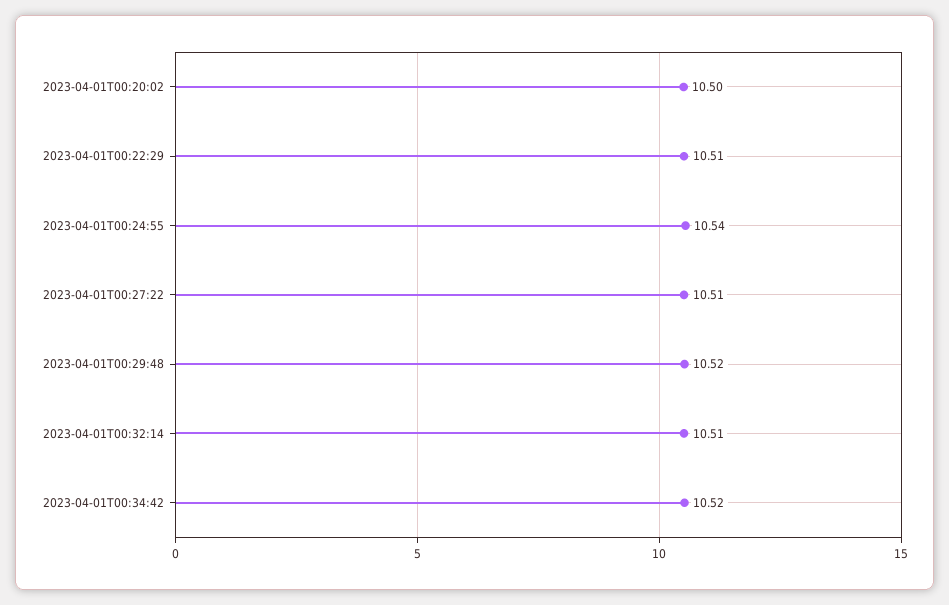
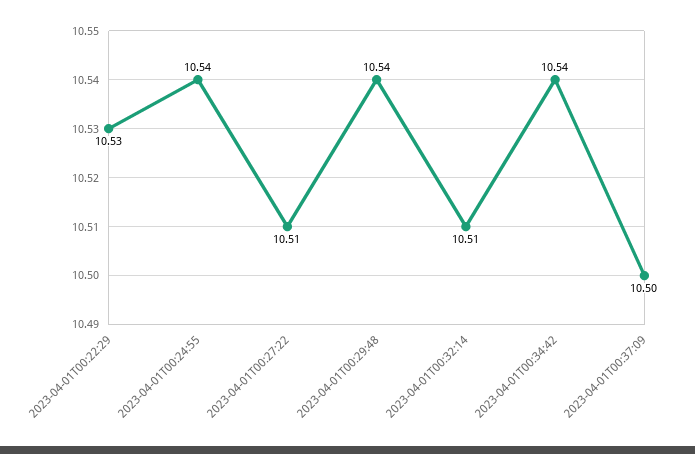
2023-04-01T00:20:02: 10.5 -> none
2023-04-01T00:22:29: 10.51 -> 10.53
2023-04-01T00:29:48: 10.52 -> 10.54
2023-04-01T00:34:42: 10.52 -> 10.54
2023-04-01T00:37:09: none -> 10.5

